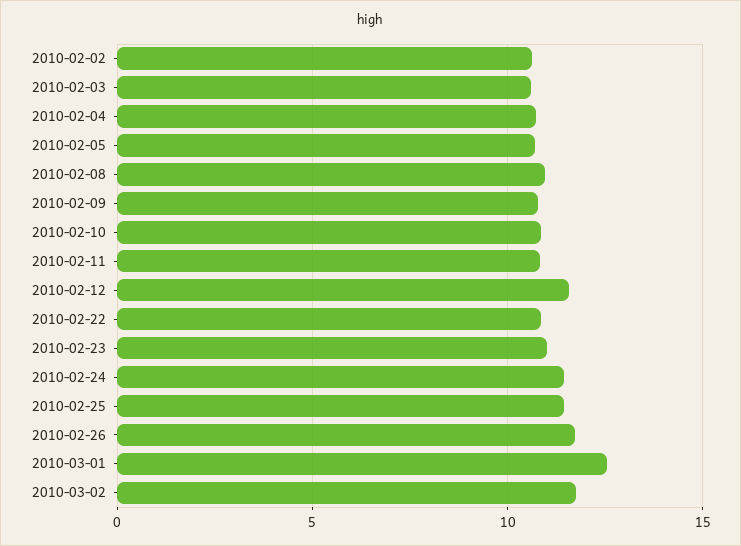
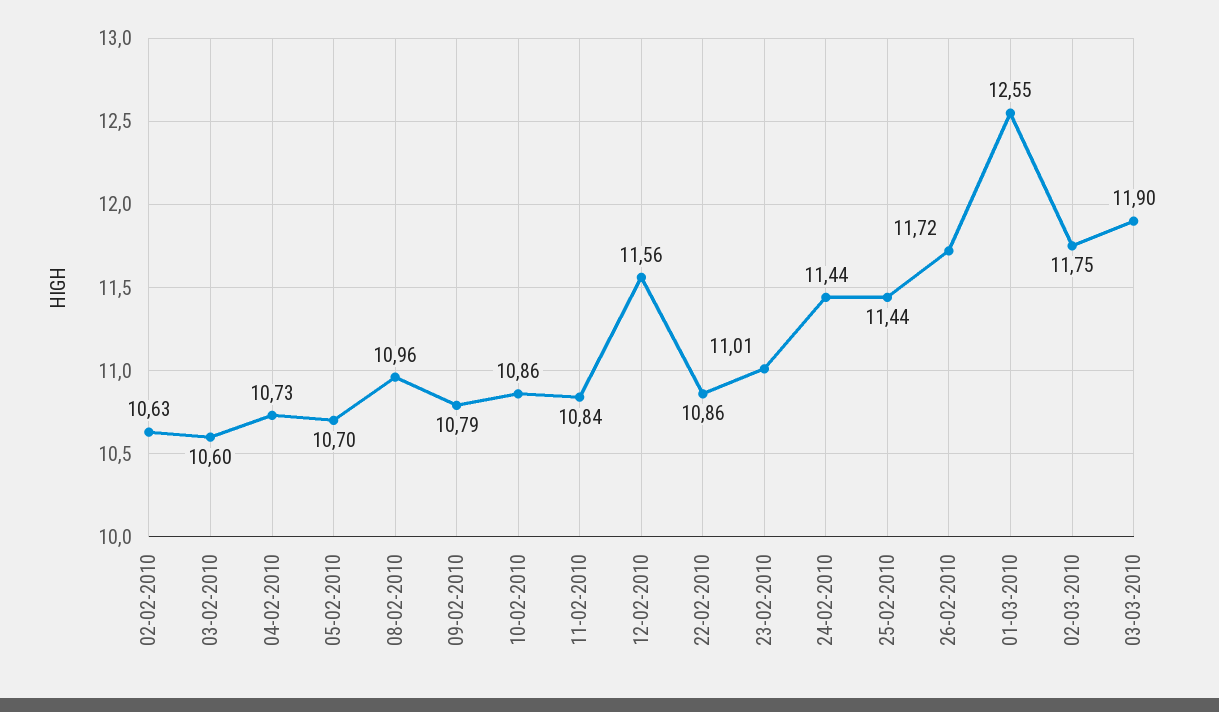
03-03-2010: none -> 11.9

